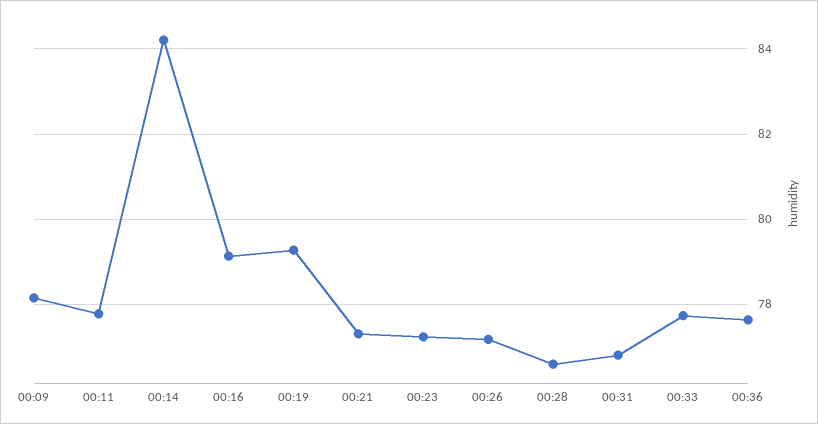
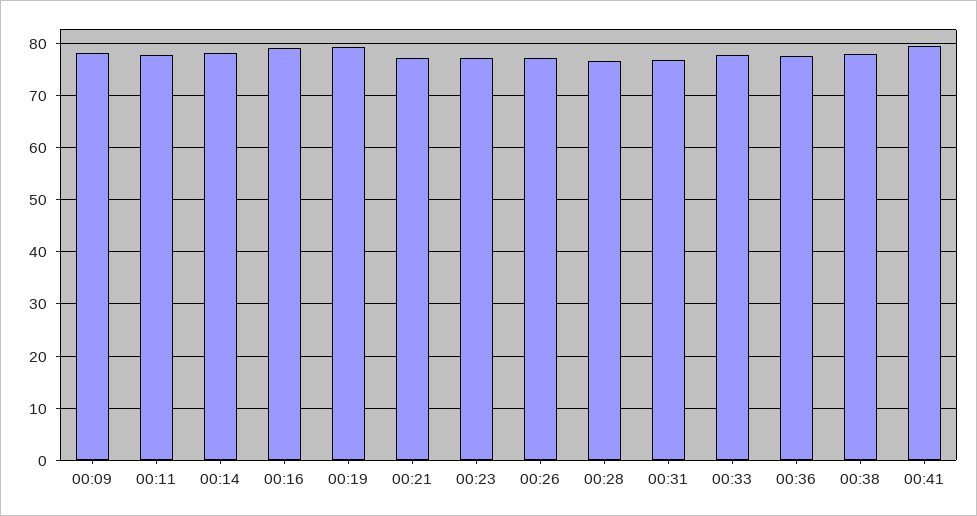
00:14: 84.2 -> 78
00:38: none -> 78
00:41: none -> 80

